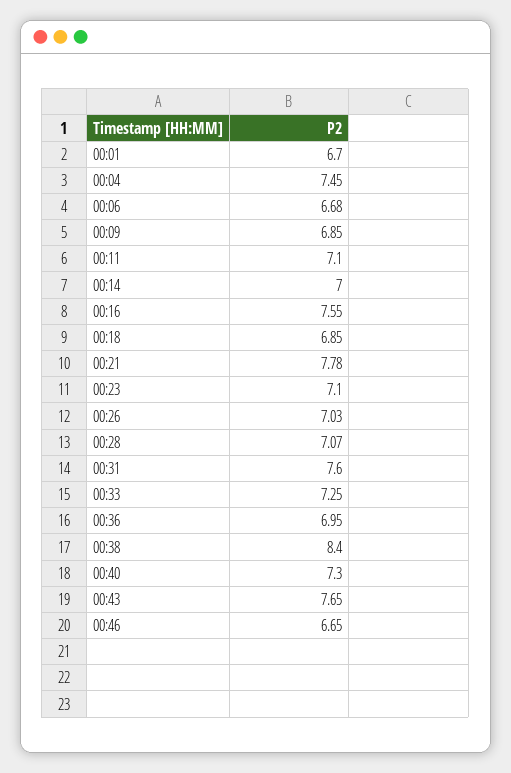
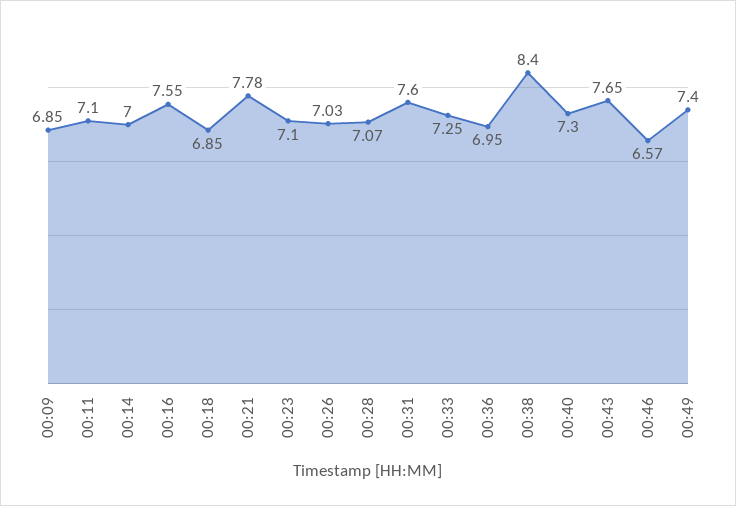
00:01: 6.7 -> none
00:04: 7.45 -> none
00:06: 6.68 -> none
00:46: 6.65 -> 6.57
00:49: none -> 7.4

